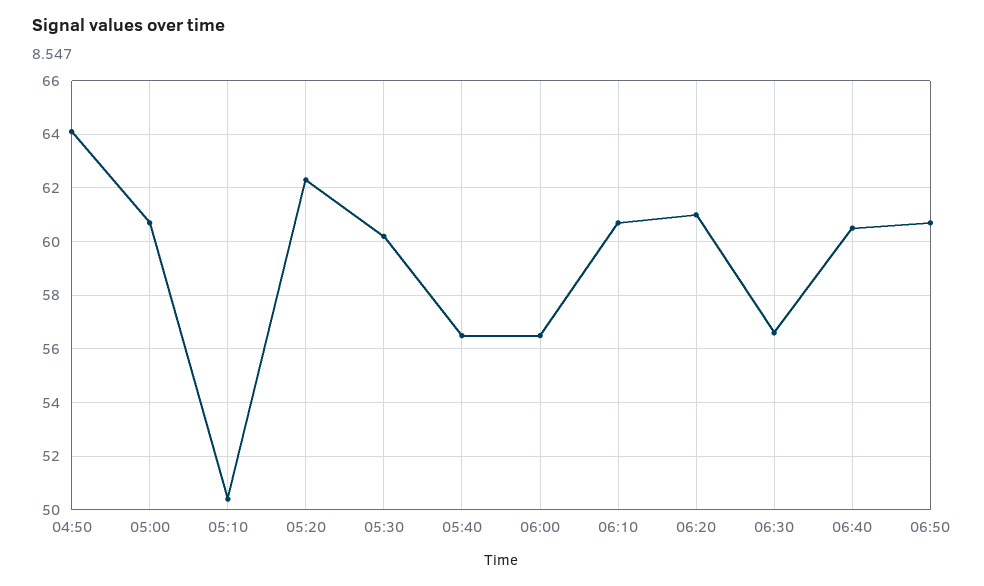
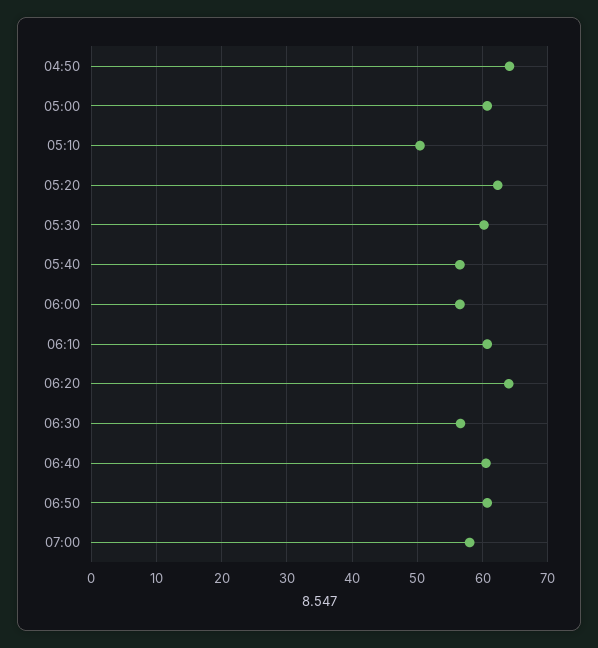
06:20: 61 -> 64
07:00: none -> 58

